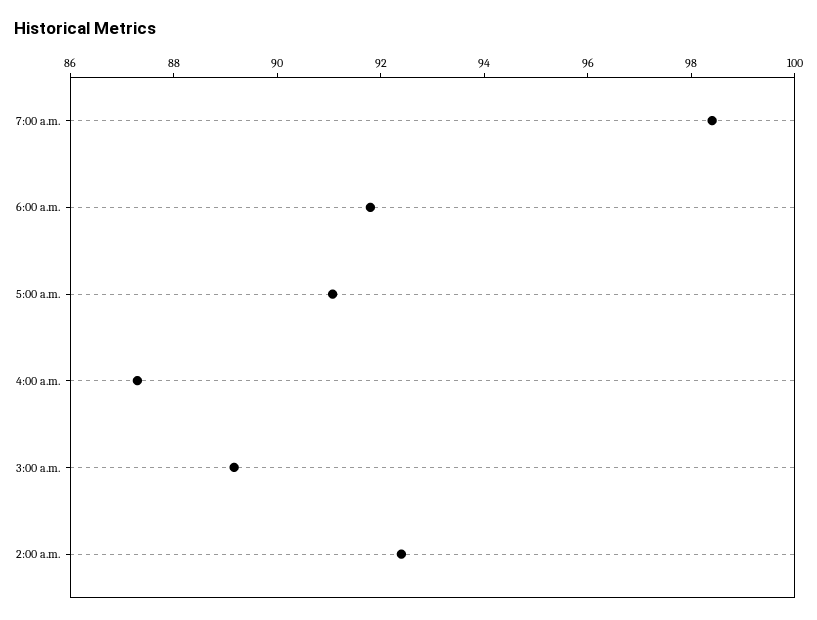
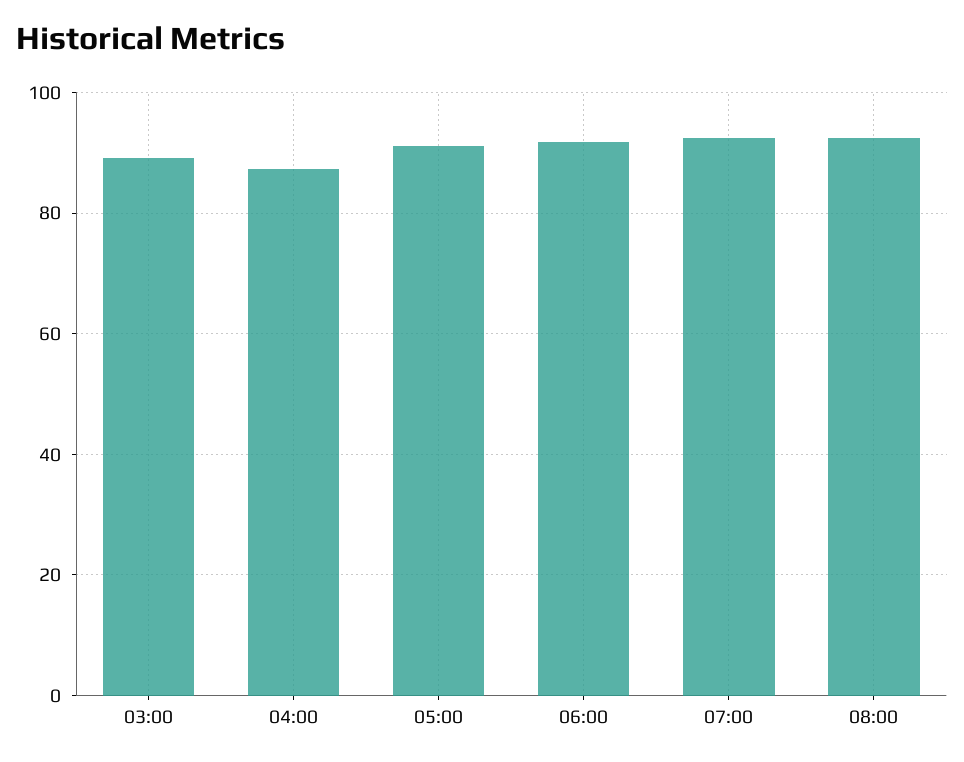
7:00 a.m.: 98.5 -> 92
2:00 a.m.: 92.5 -> none
08:00: none -> 92

